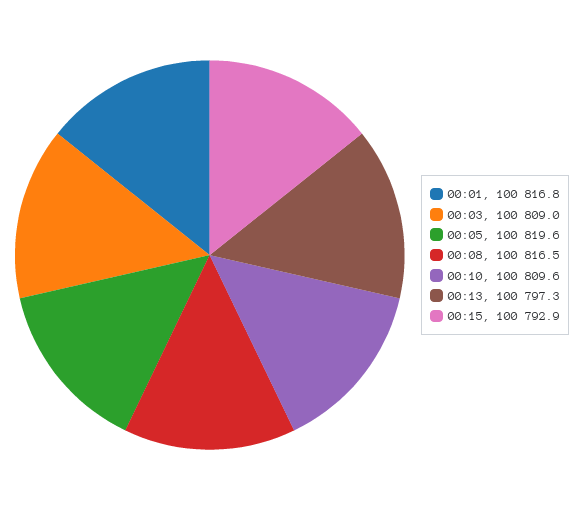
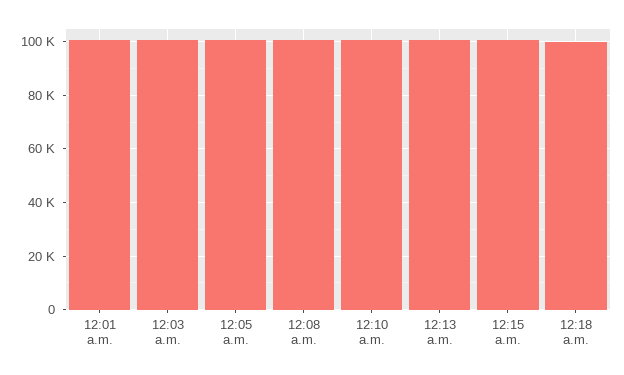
12:18 a.m.: none -> 100000

